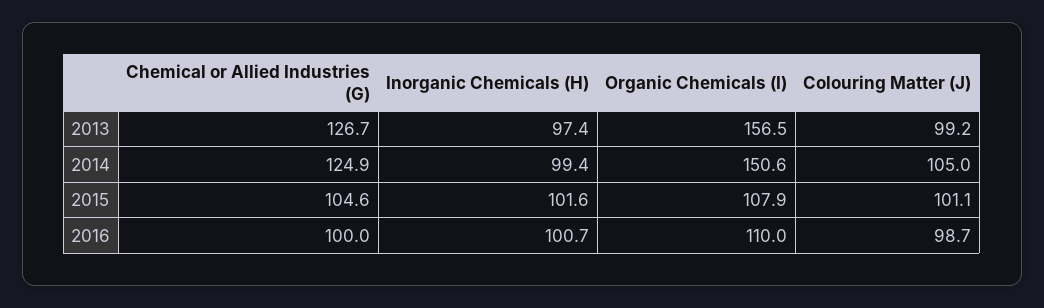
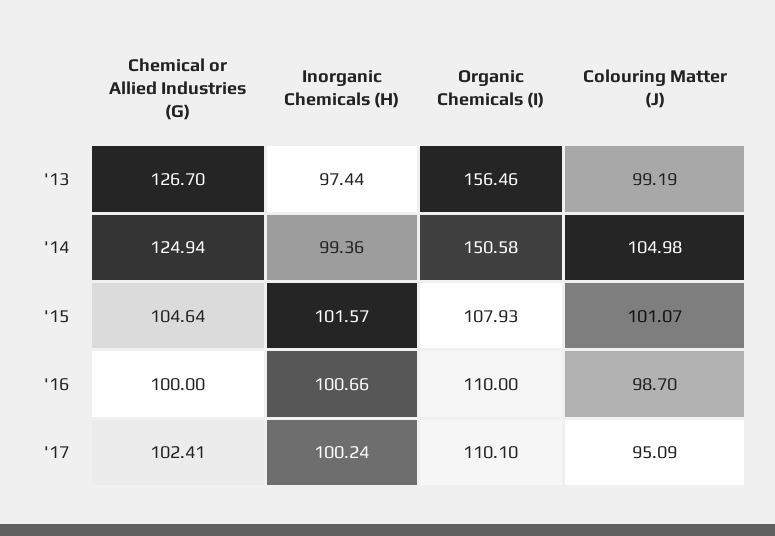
Chemical or Allied Industries (G), '17: none -> 102.41
Inorganic Chemicals (H), '17: none -> 100.24
Organic Chemicals (I), '17: none -> 110.1
Colouring Matter (J), '17: none -> 95.09

